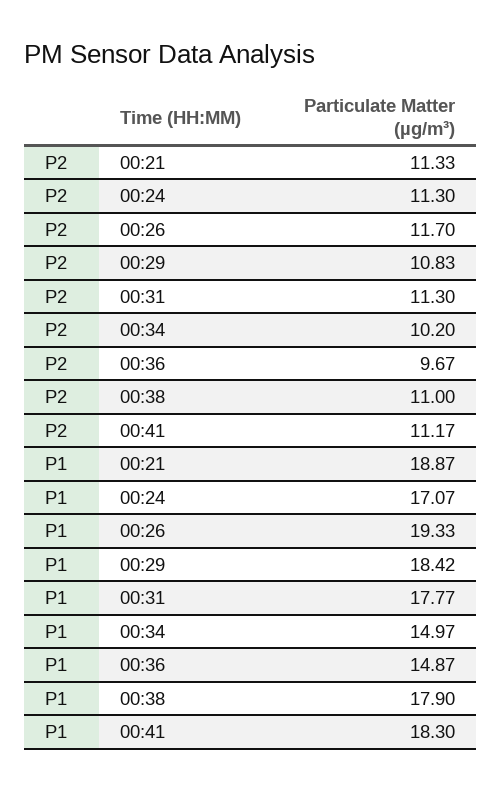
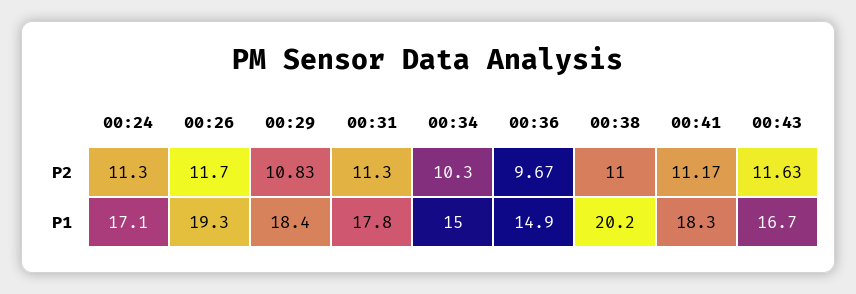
P2, 00:21: 11.33 -> none
P2, 00:34: 10.2 -> 10.3
P1, 00:21: 18.87 -> none
P1, 00:38: 17.9 -> 20.2
P2, 00:43: none -> 11.63
P1, 00:43: none -> 16.7

